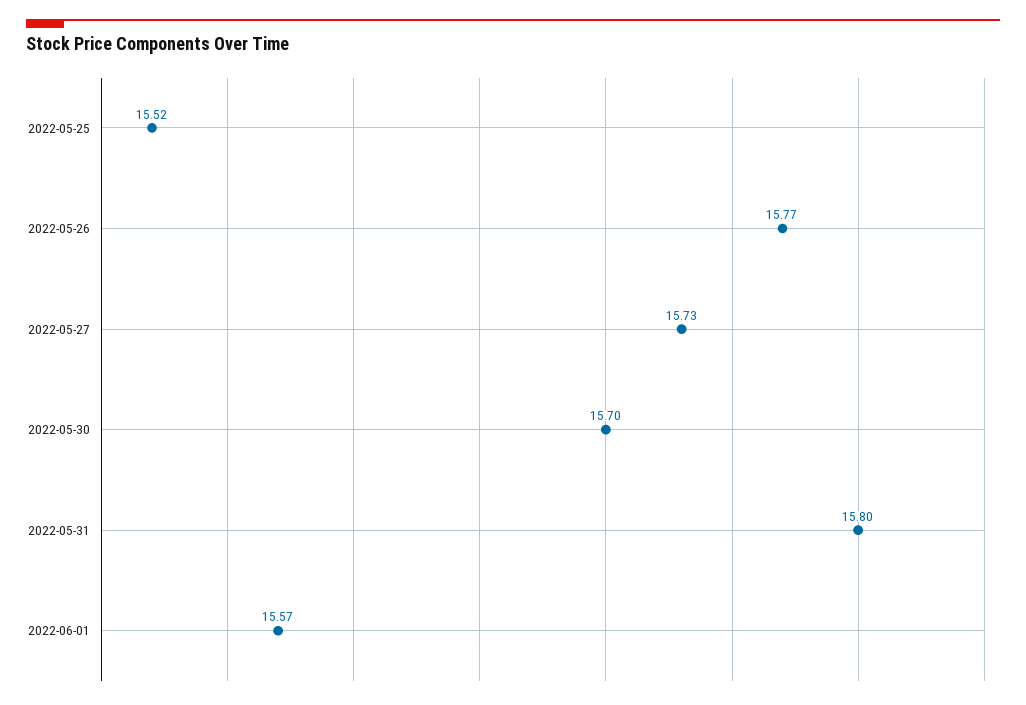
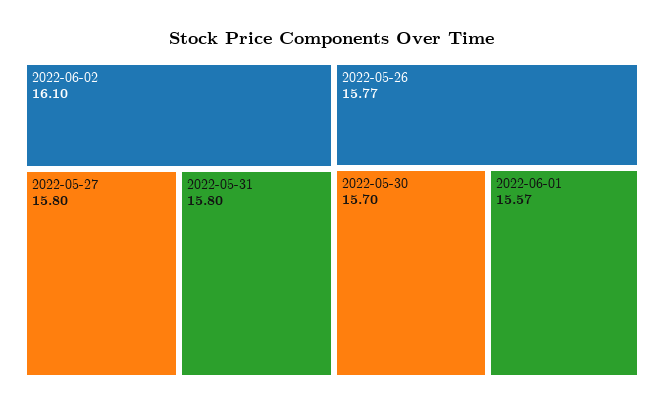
2022-05-25: 15.52 -> none
2022-05-27: 15.73 -> 15.8
2022-06-02: none -> 16.1

